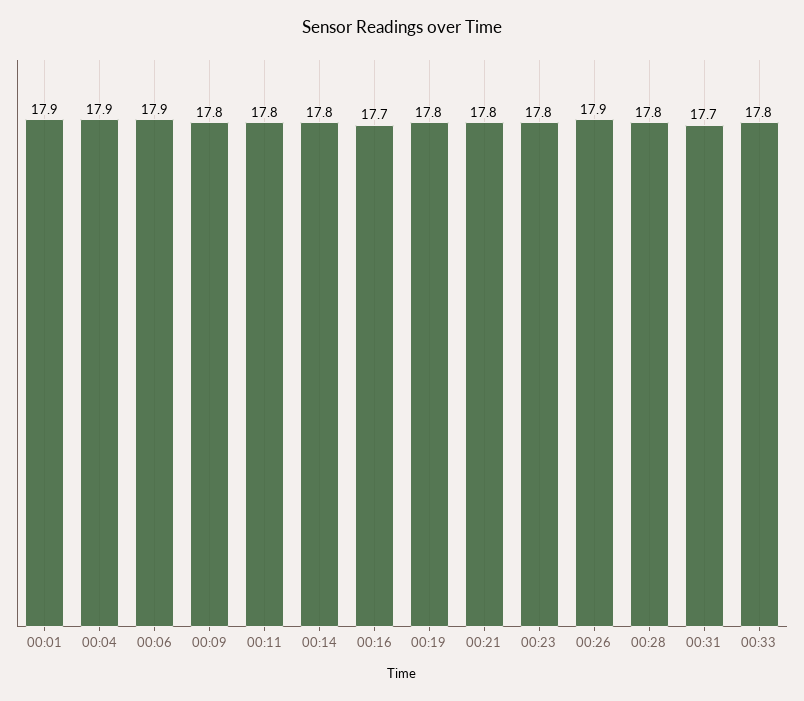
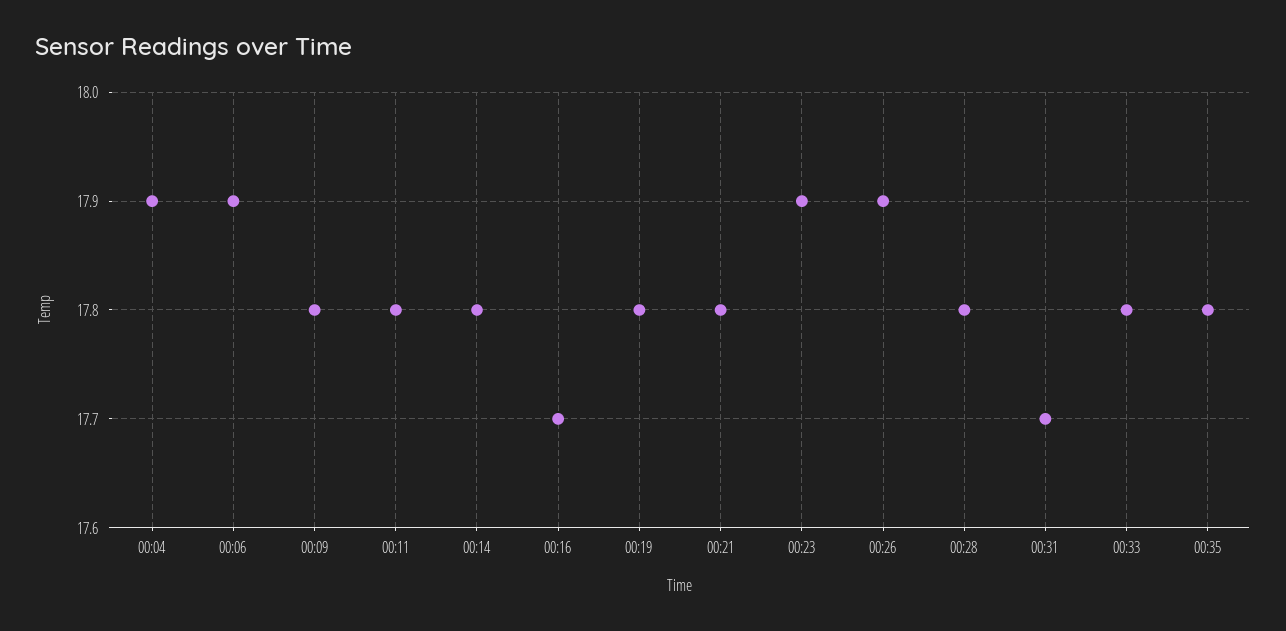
00:01: 17.9 -> none
00:23: 17.8 -> 17.9
00:35: none -> 17.8

